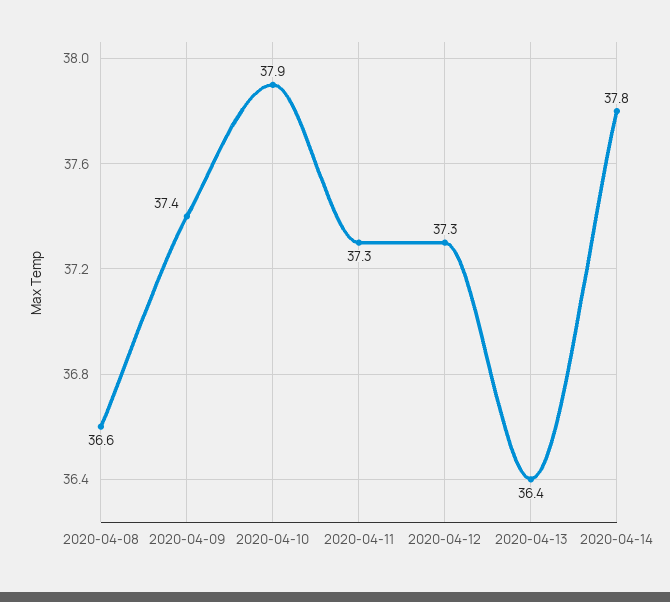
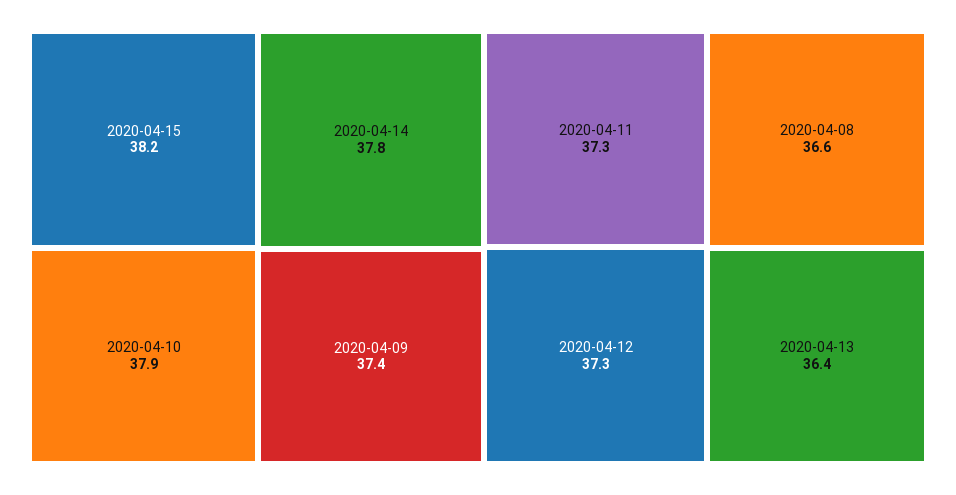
2020-04-15: none -> 38.2

